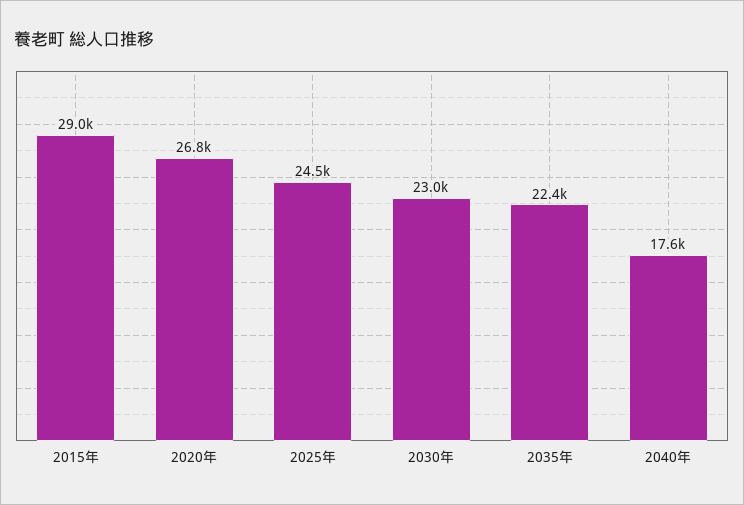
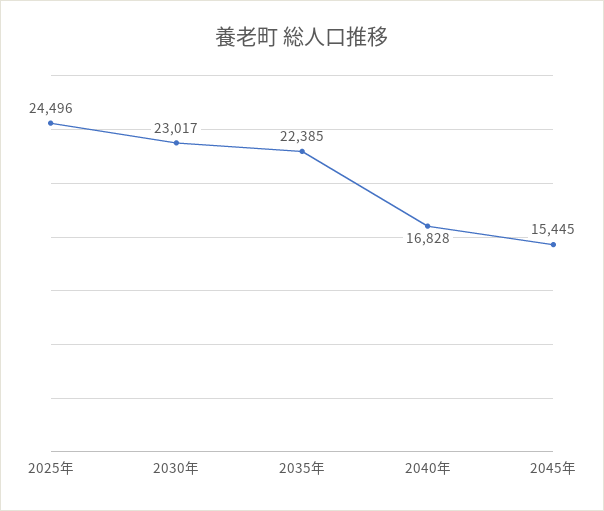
2015年: 29000 -> none
2020年: 26800 -> none
2040年: 17600 -> 16828
2045年: none -> 15445

